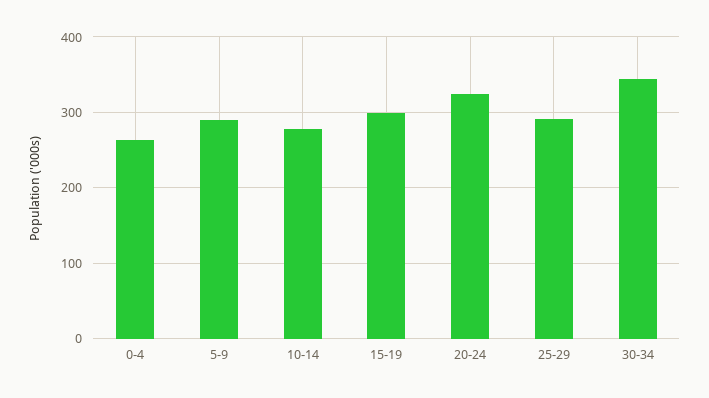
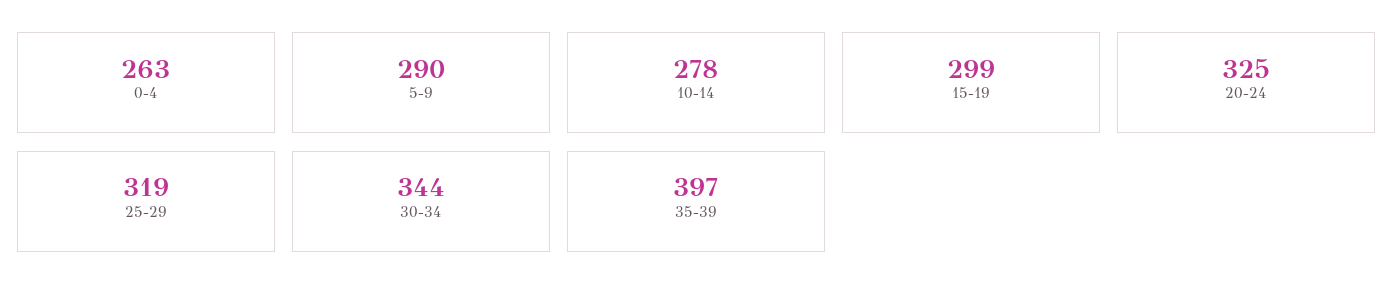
25-29: 290 -> 319
35-39: none -> 397

